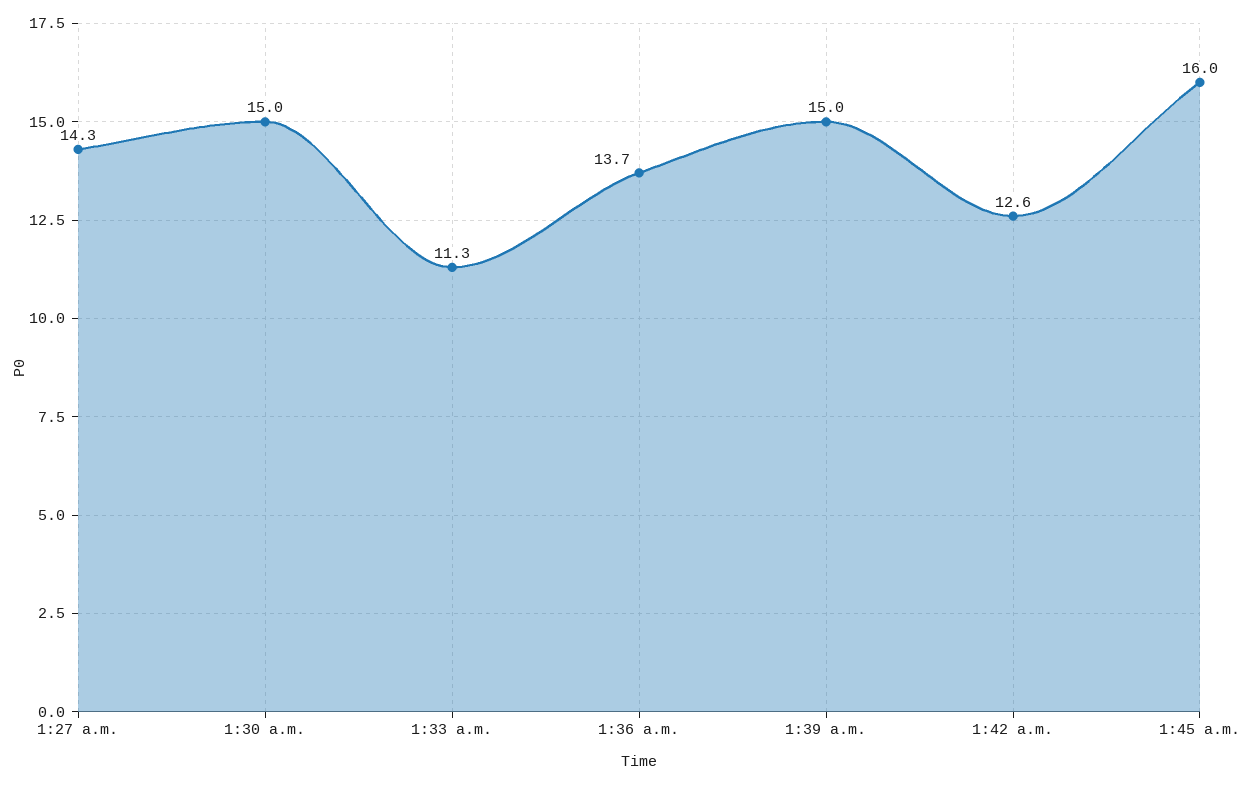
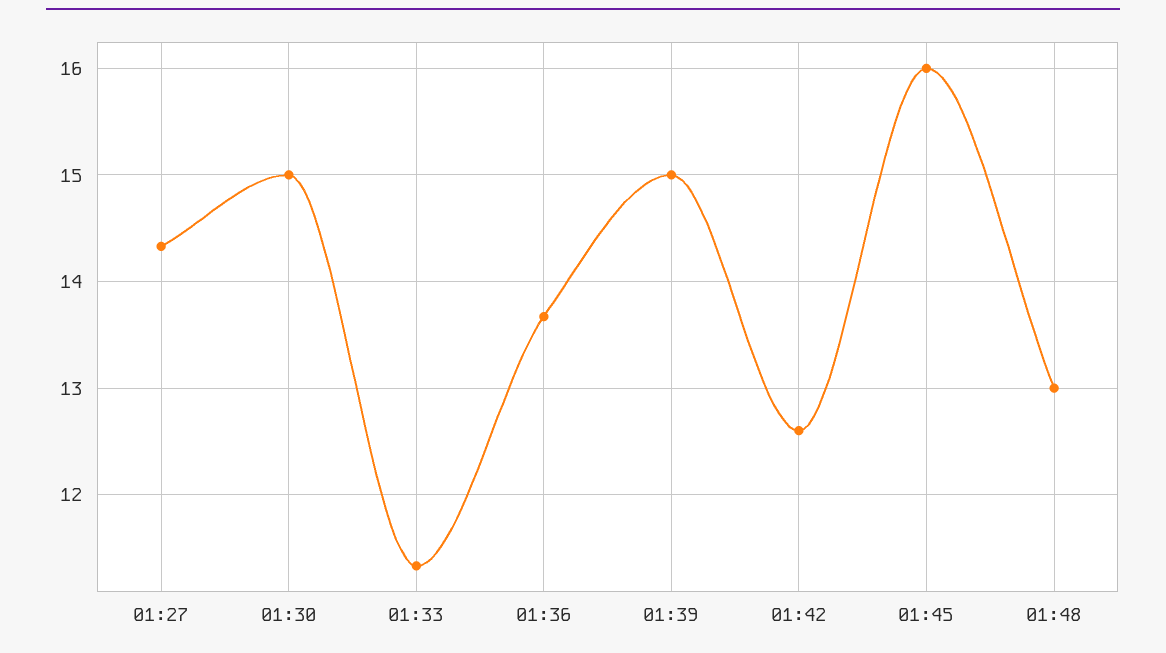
01:48: none -> 13

